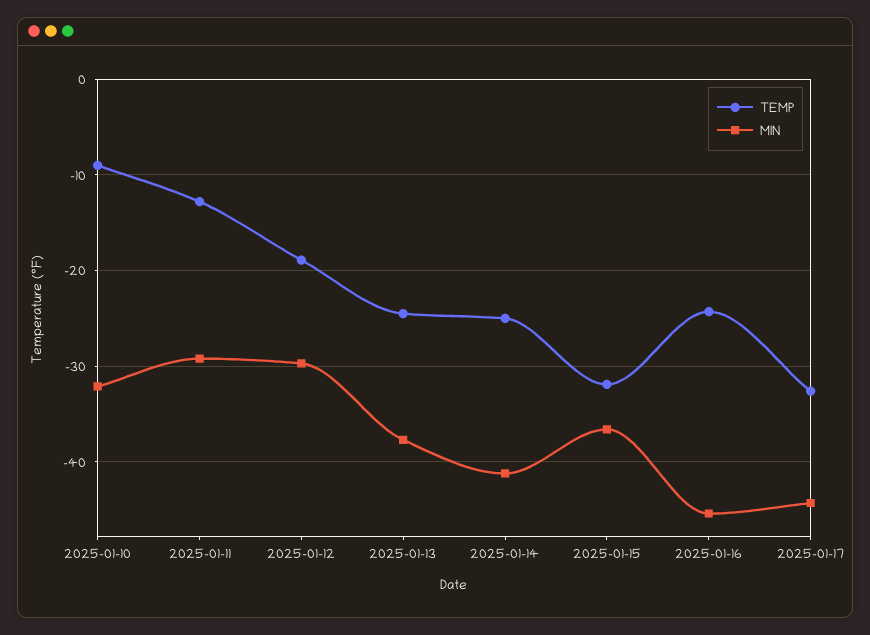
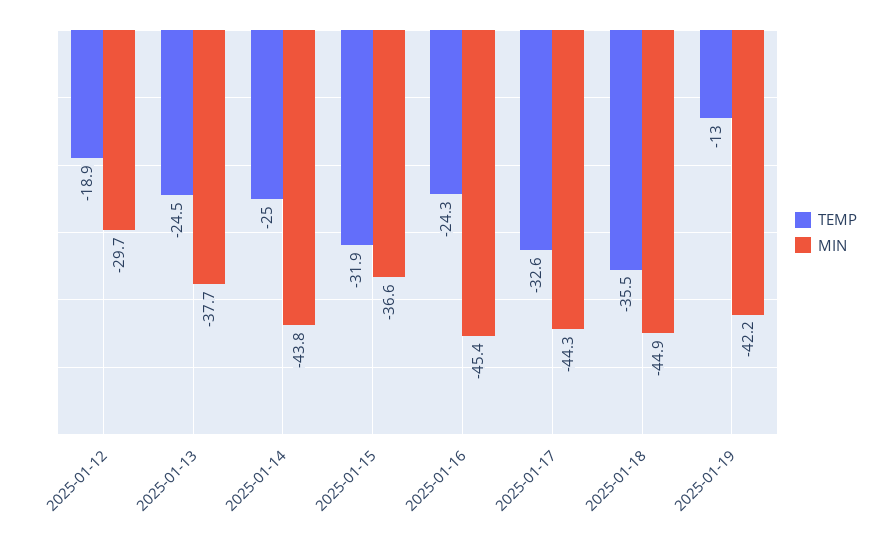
TEMP, 2025-01-10: -9 -> none
MIN, 2025-01-10: -32 -> none
TEMP, 2025-01-11: -13 -> none
MIN, 2025-01-11: -29 -> none
MIN, 2025-01-14: -41 -> -43.8
TEMP, 2025-01-18: none -> -35.5
MIN, 2025-01-18: none -> -44.9
TEMP, 2025-01-19: none -> -13
MIN, 2025-01-19: none -> -42.2

